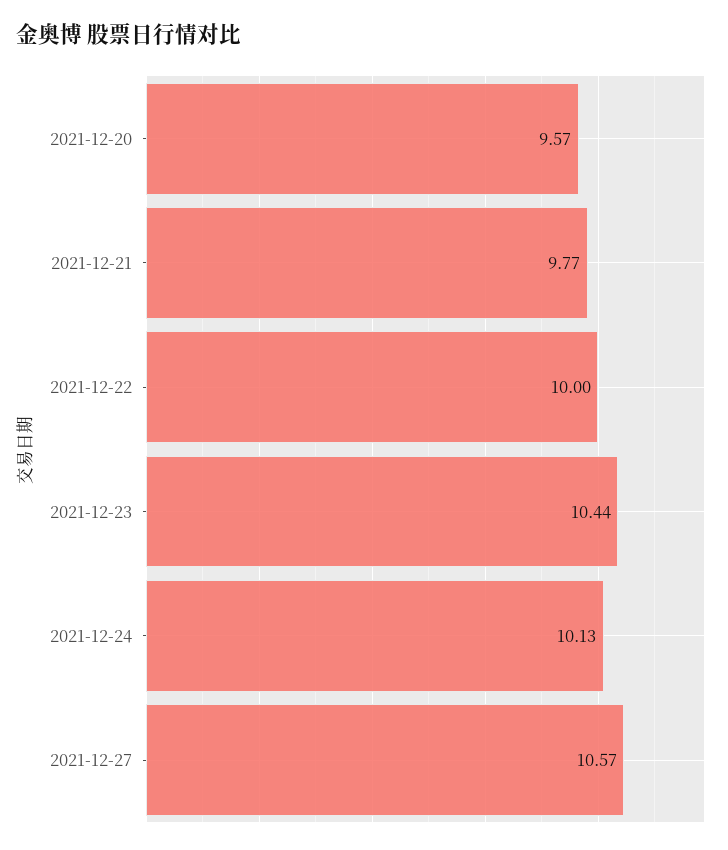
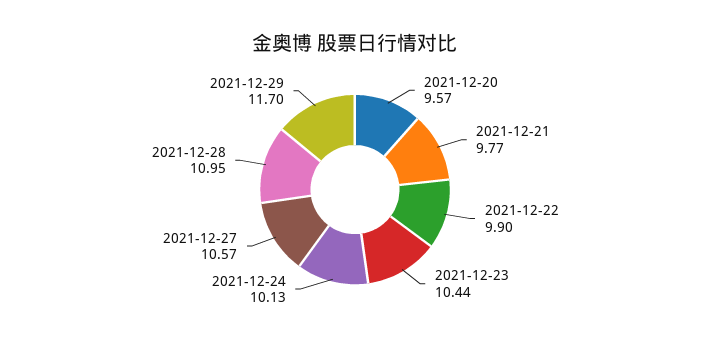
2021-12-22: 10 -> 9.9
2021-12-28: none -> 10.95
2021-12-29: none -> 11.7

